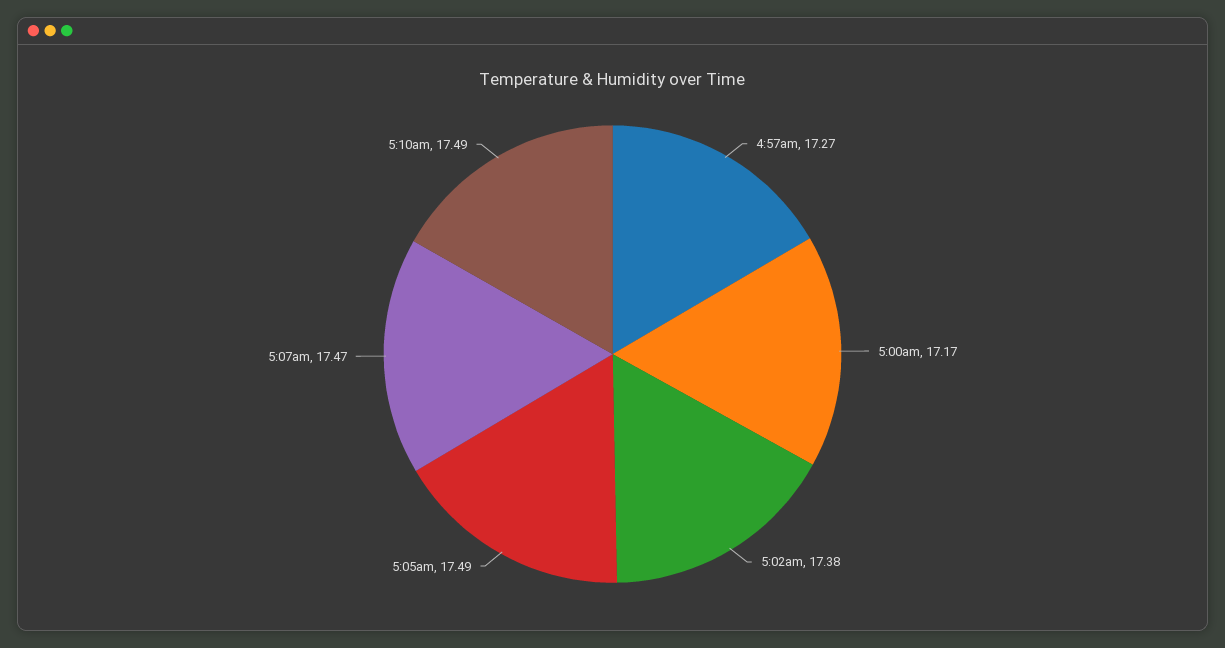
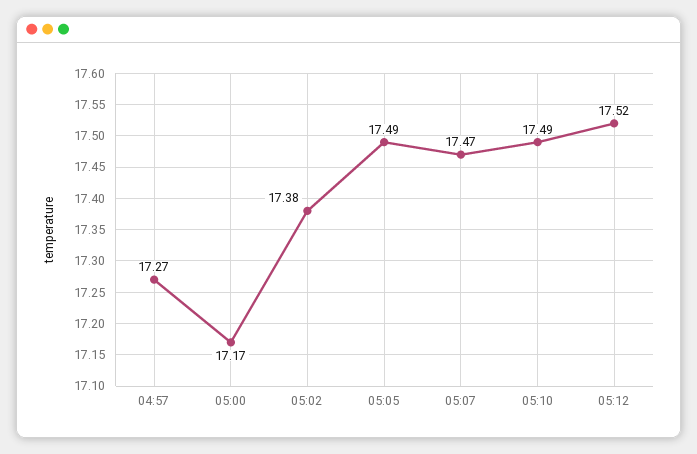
05:12: none -> 17.52

